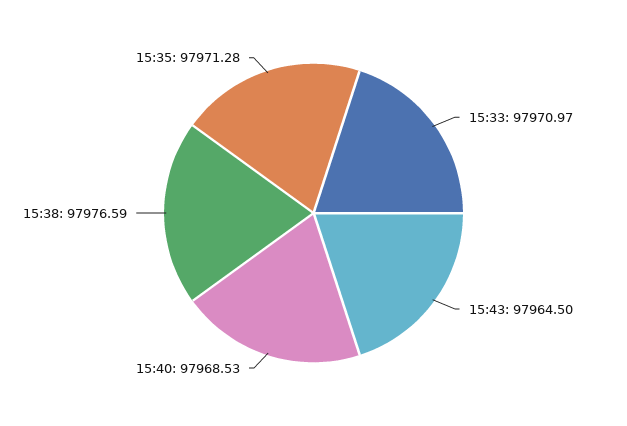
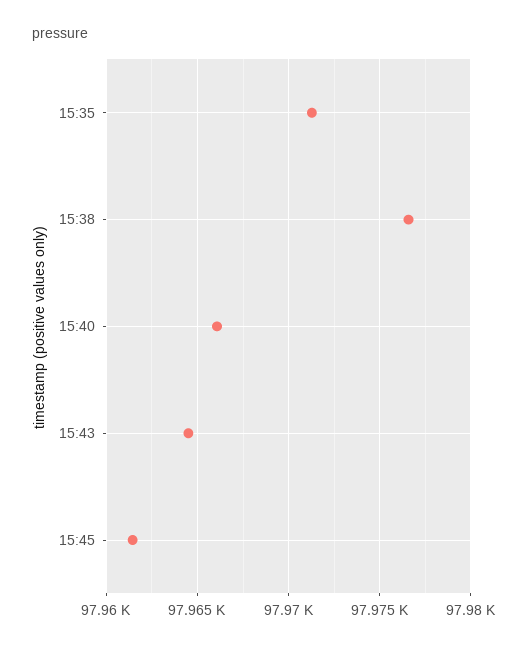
15:33: 97970.97 -> none
15:40: 97968.53 -> 97966
15:45: none -> 97961.5

